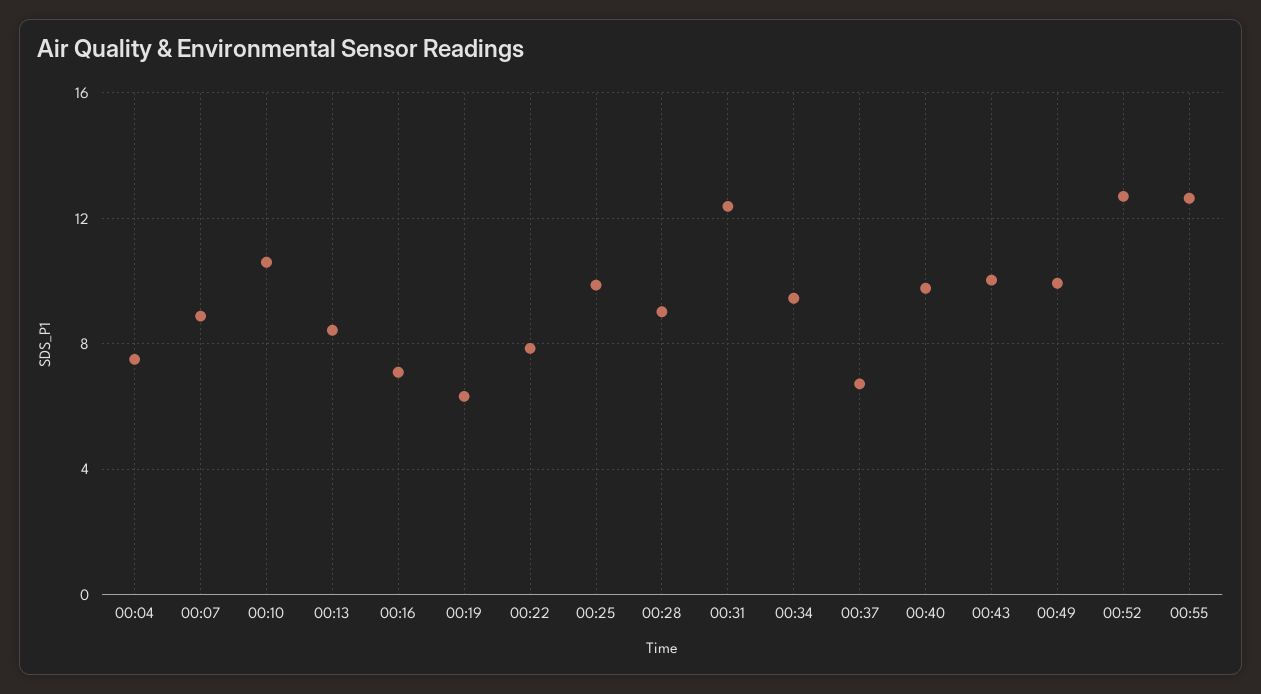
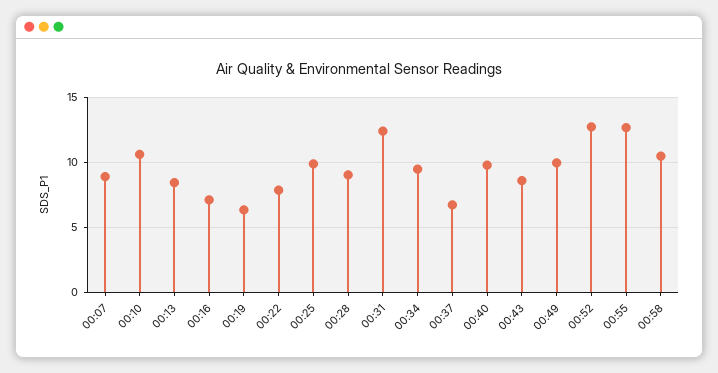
00:04: 7.5 -> none
00:43: 10 -> 8.5
00:58: none -> 10.5

